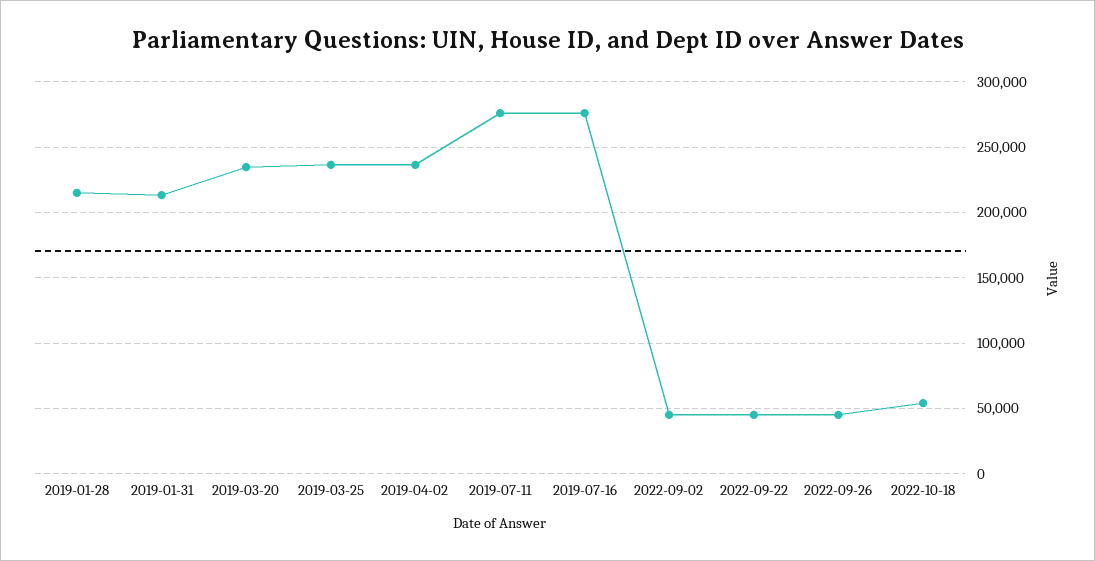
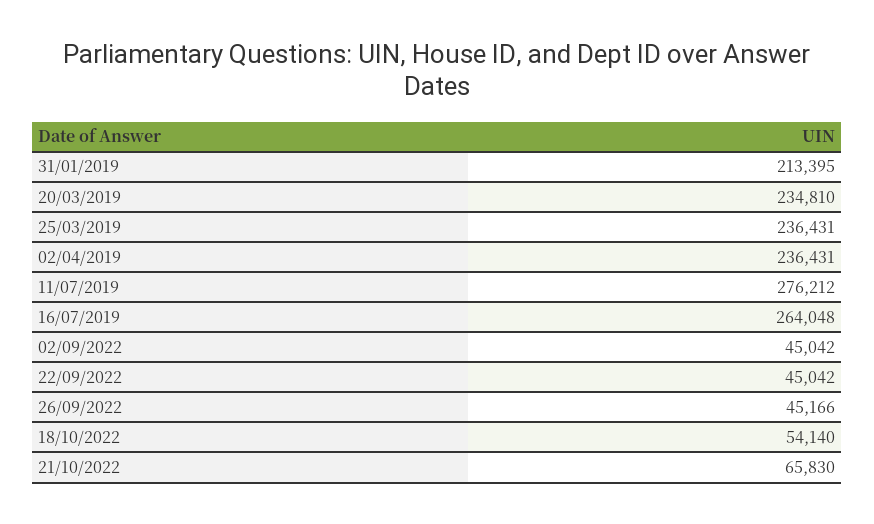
2019-01-28: 215000 -> none
2019-07-16: 275000 -> 264048
21/10/2022: none -> 65830

